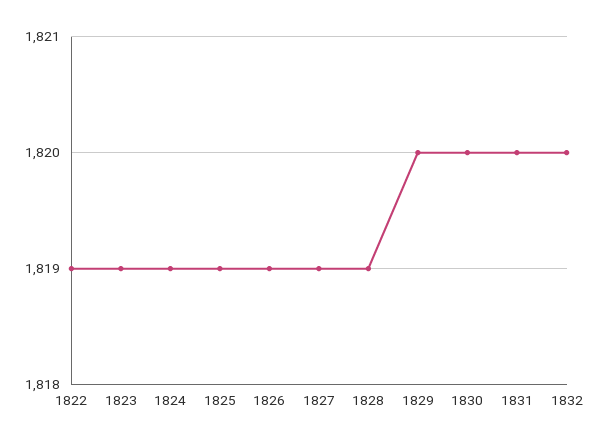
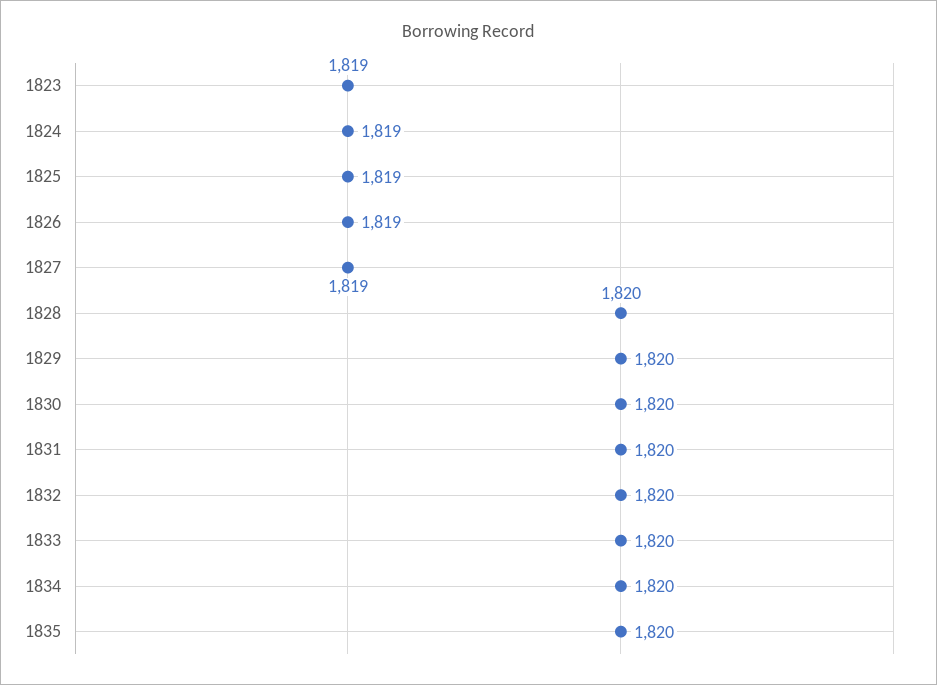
1822: 1819 -> none
1828: 1819 -> 1820
1833: none -> 1820
1834: none -> 1820
1835: none -> 1820

